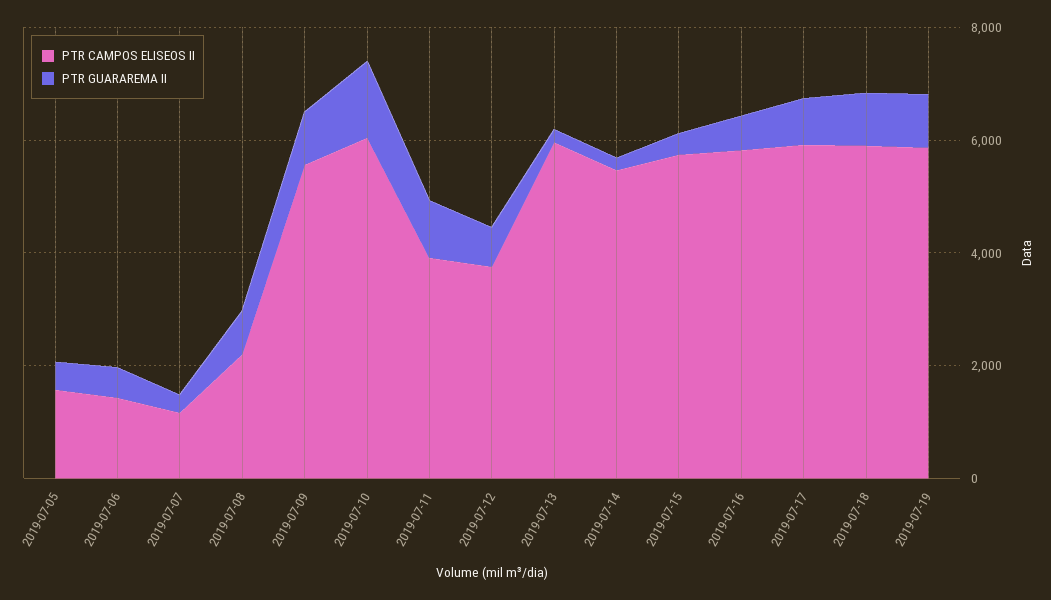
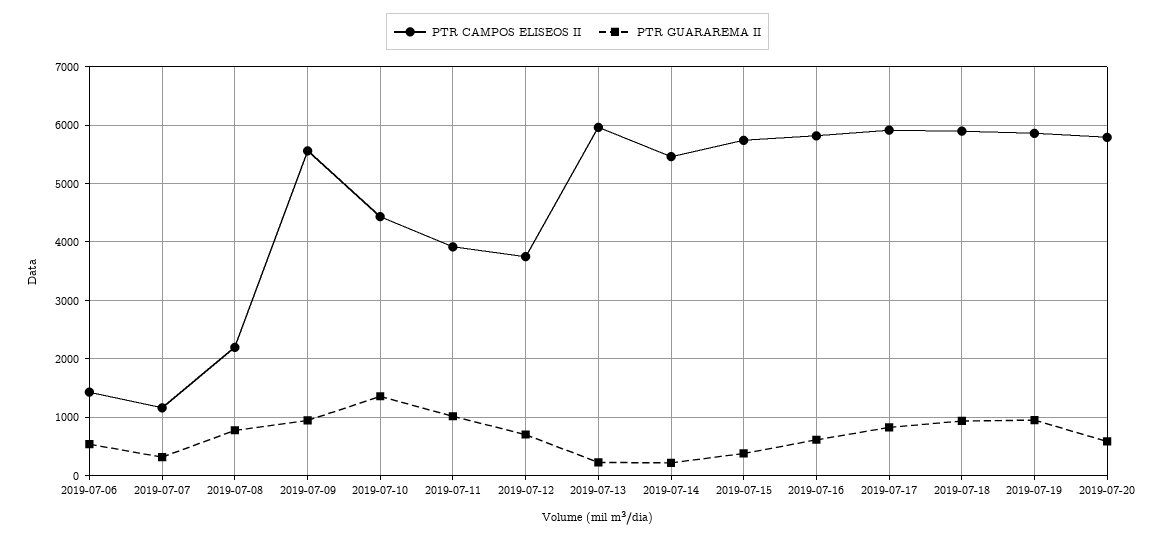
PTR CAMPOS ELISEOS II, 2019-07-05: 1500 -> none
PTR GUARAREMA II, 2019-07-05: 500 -> none
PTR CAMPOS ELISEOS II, 2019-07-10: 6000 -> 4400
PTR CAMPOS ELISEOS II, 2019-07-20: none -> 5800
PTR GUARAREMA II, 2019-07-20: none -> 600

